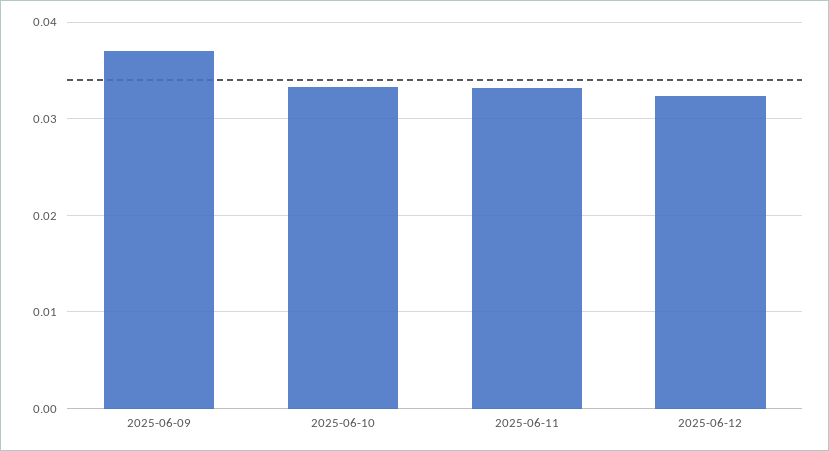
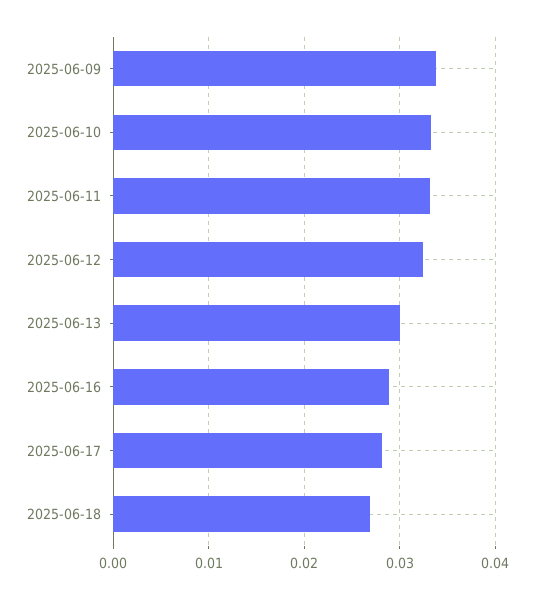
2025-06-09: 0.037 -> 0.034
2025-06-13: none -> 0.03
2025-06-16: none -> 0.029
2025-06-17: none -> 0.028
2025-06-18: none -> 0.027

